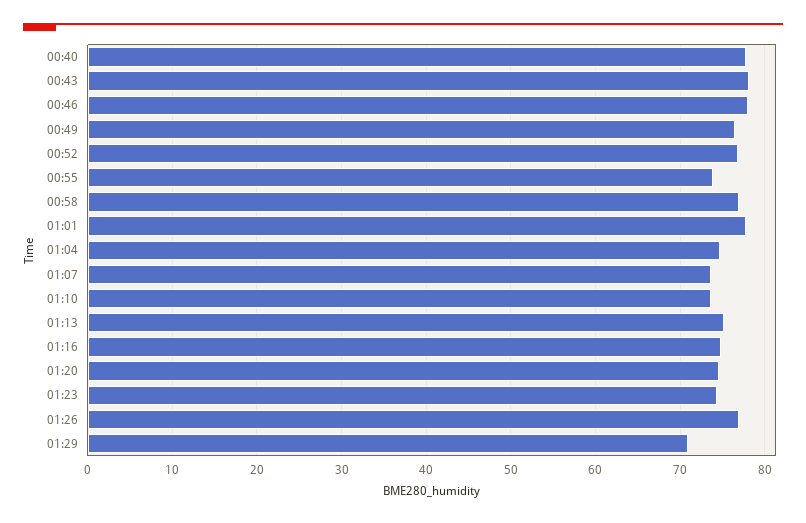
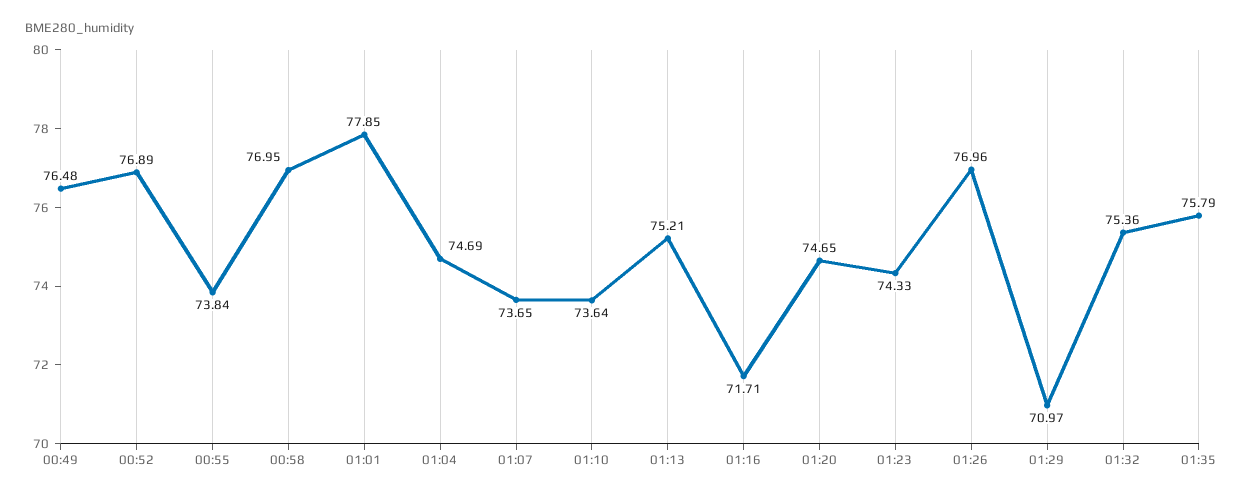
00:40: 78 -> none
00:43: 78 -> none
00:46: 78 -> none
01:16: 75 -> 71.71
01:32: none -> 75.36
01:35: none -> 75.79

